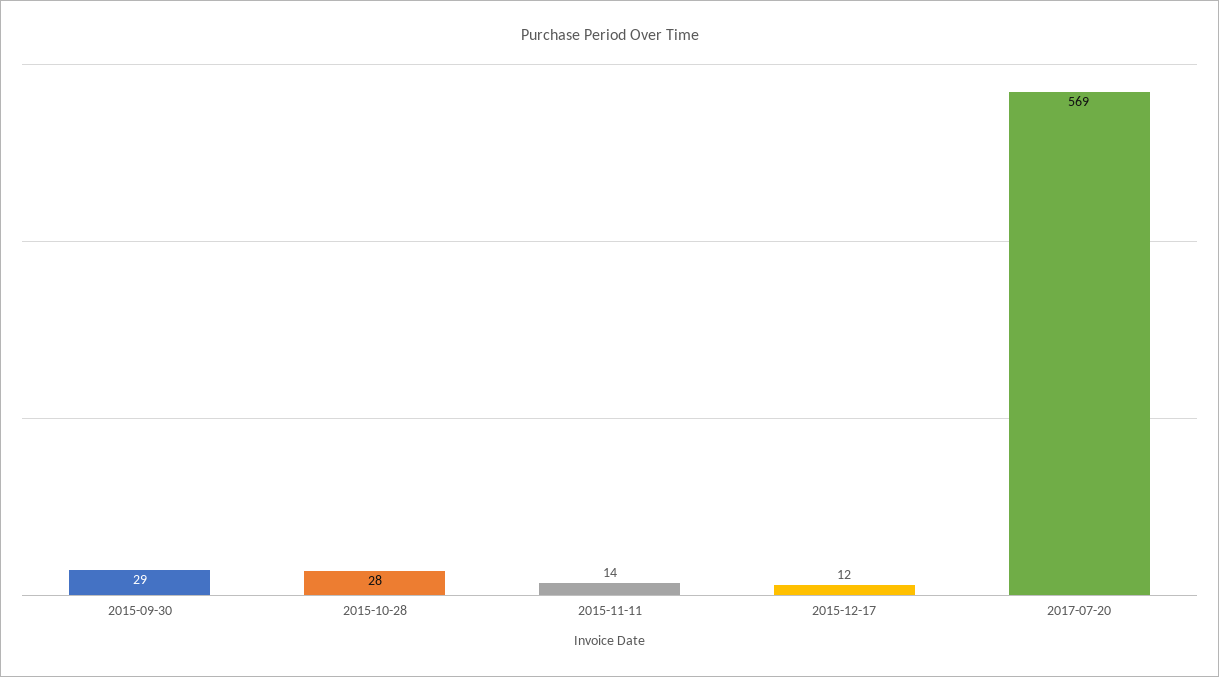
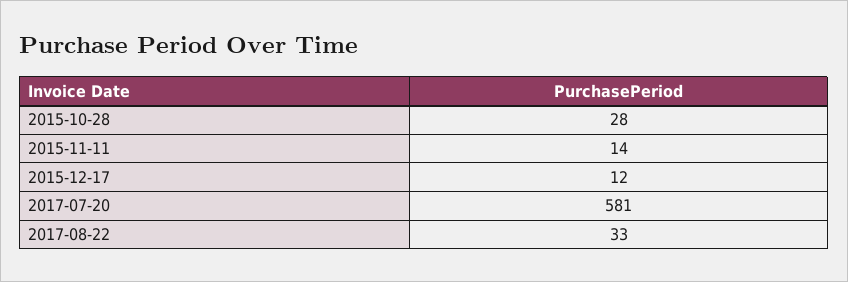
2015-09-30: 29 -> none
2017-07-20: 569 -> 581
2017-08-22: none -> 33

